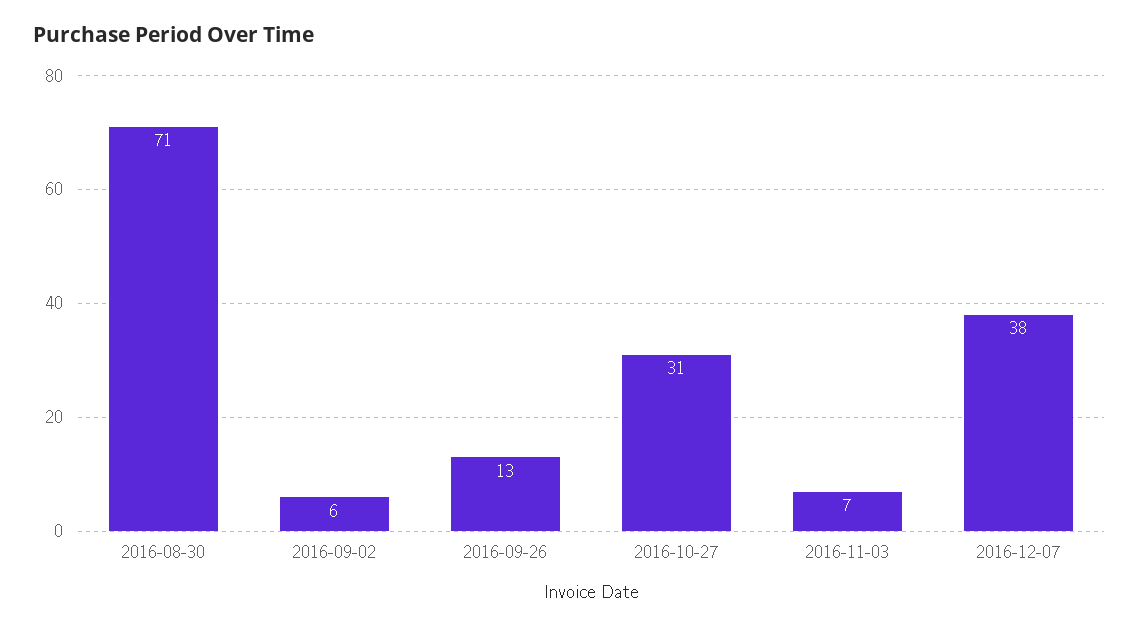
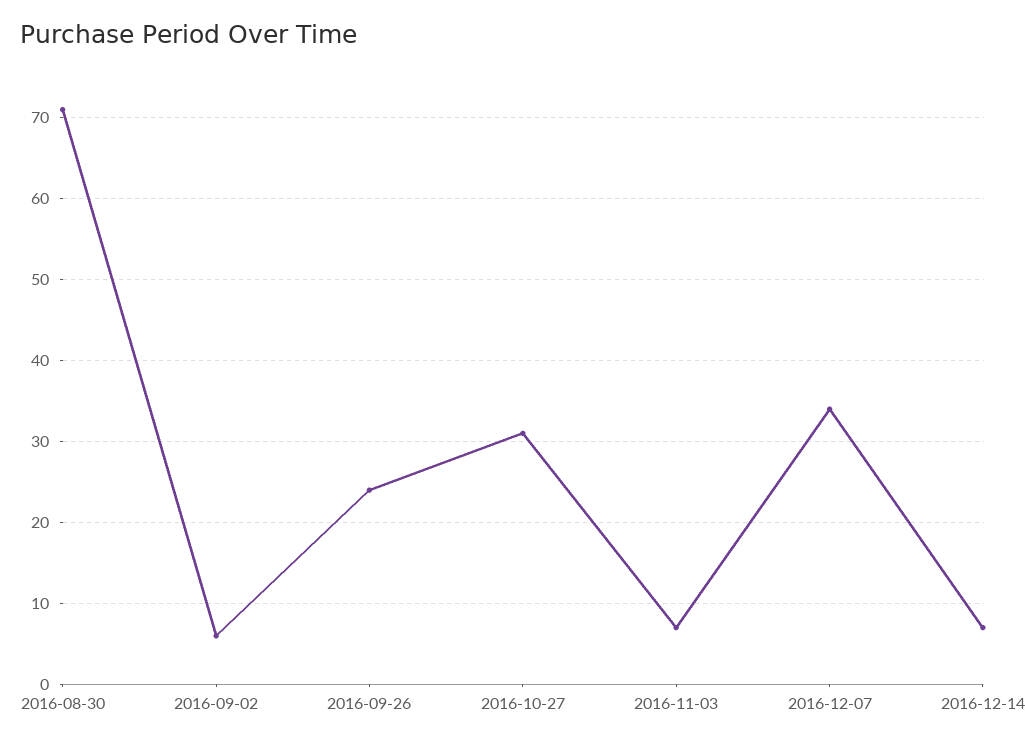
2016-09-26: 13 -> 24
2016-12-07: 38 -> 34
2016-12-14: none -> 7

